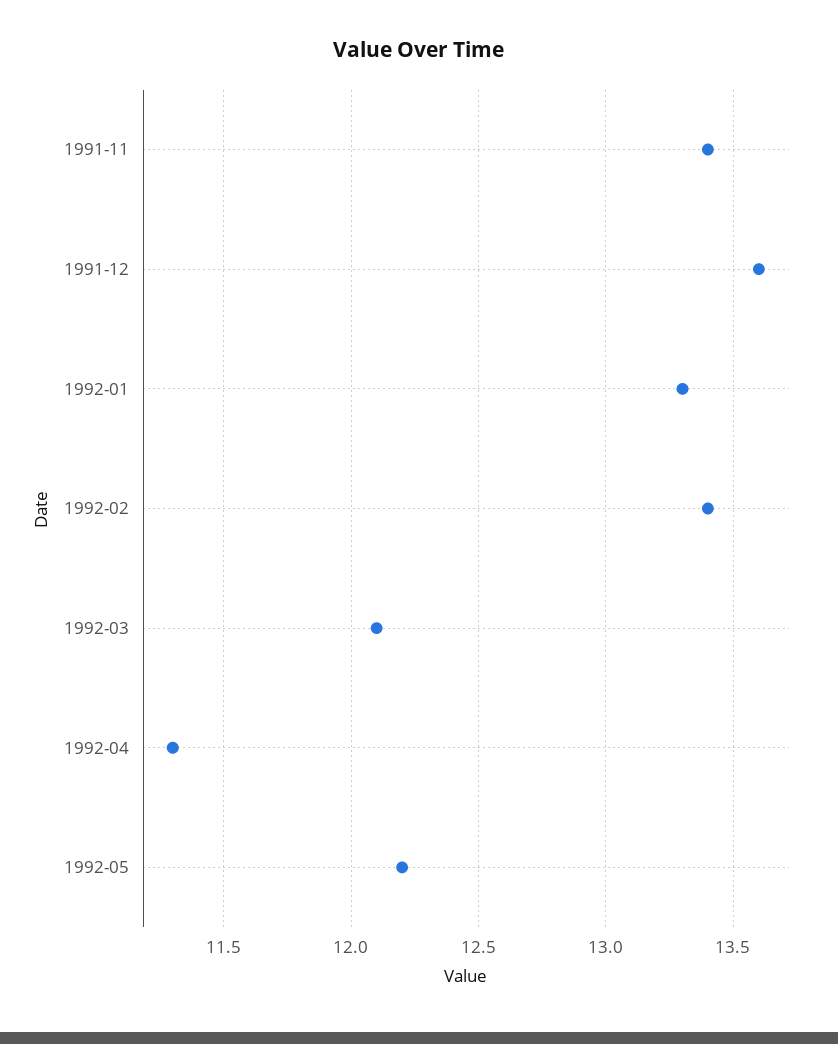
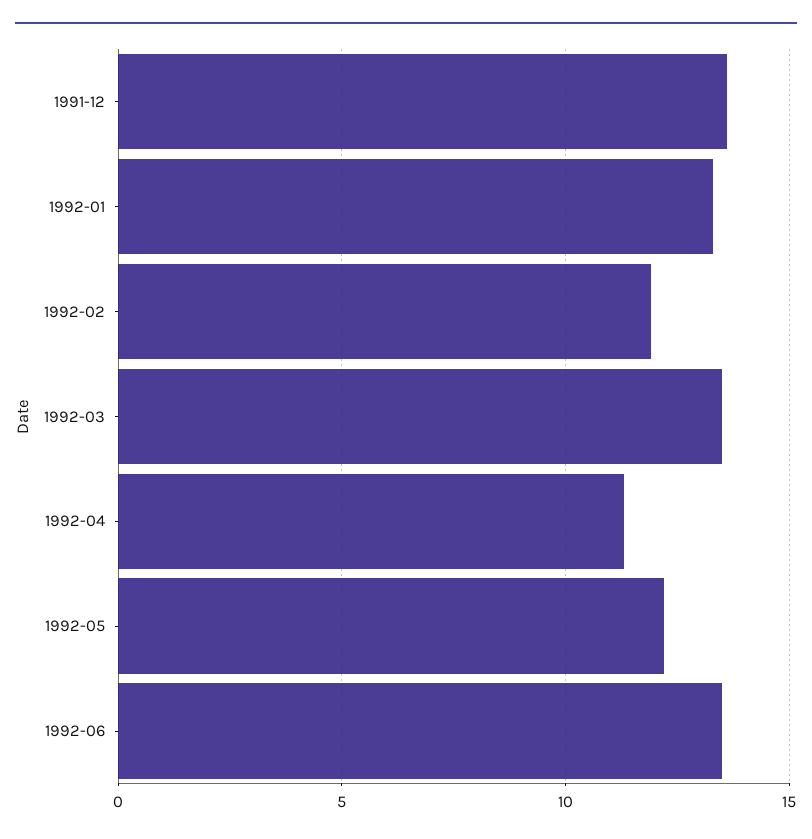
1991-11: 13.4 -> none
1992-02: 13.4 -> 12
1992-03: 12.1 -> 13.5
1992-06: none -> 13.5

